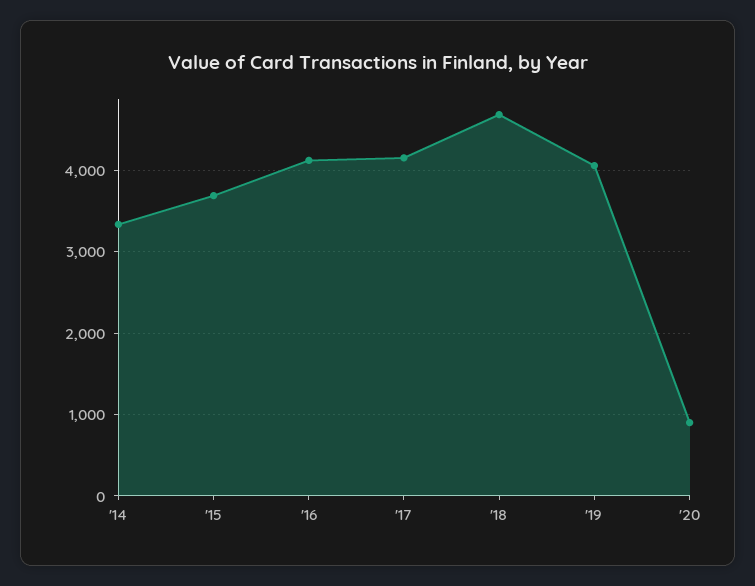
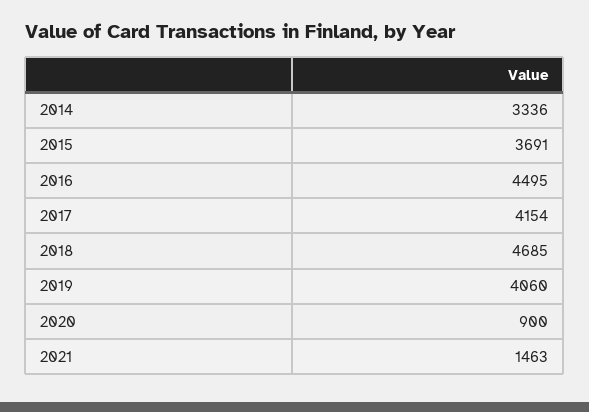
'16: 4100 -> 4495
2021: none -> 1463

